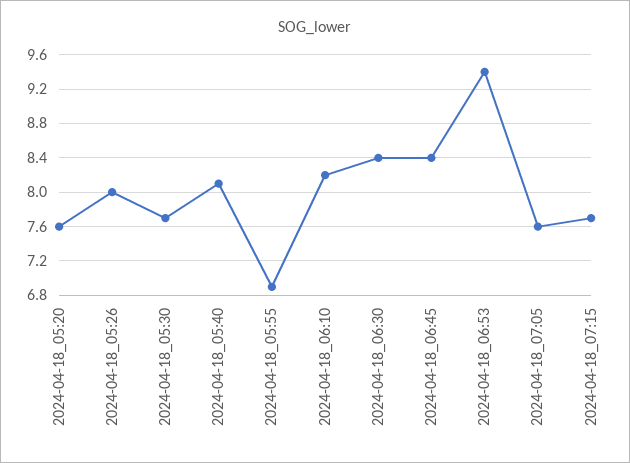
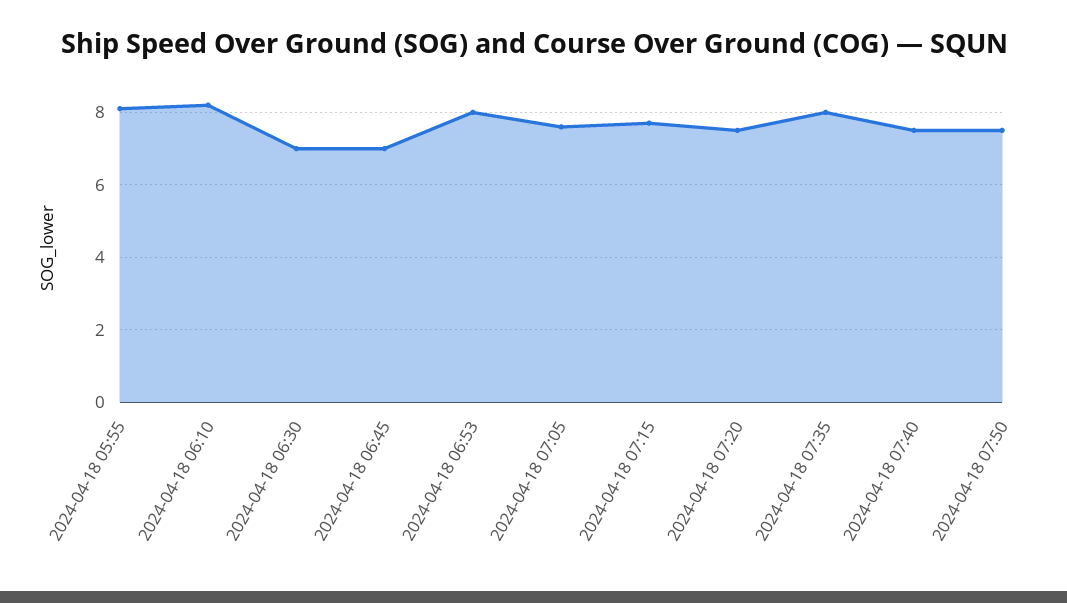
2024-04-18_05:20: 7.6 -> none
2024-04-18_05:26: 8 -> none
2024-04-18_05:30: 7.7 -> none
2024-04-18_05:40: 8.1 -> none
2024-04-18_05:55: 6.9 -> 8
2024-04-18_06:30: 8.4 -> 7
2024-04-18_06:45: 8.4 -> 7
2024-04-18_06:53: 9.4 -> 8
2024-04-18 07:20: none -> 7.5
2024-04-18 07:35: none -> 8
2024-04-18 07:40: none -> 7.5
2024-04-18 07:50: none -> 7.5

